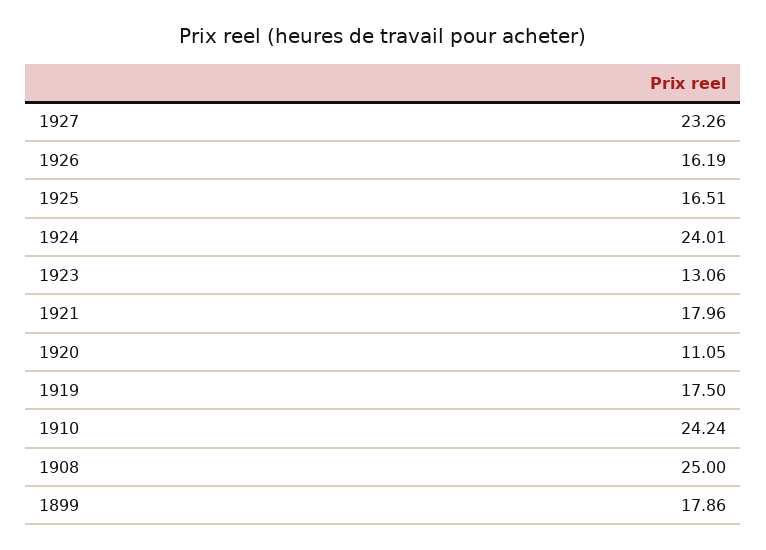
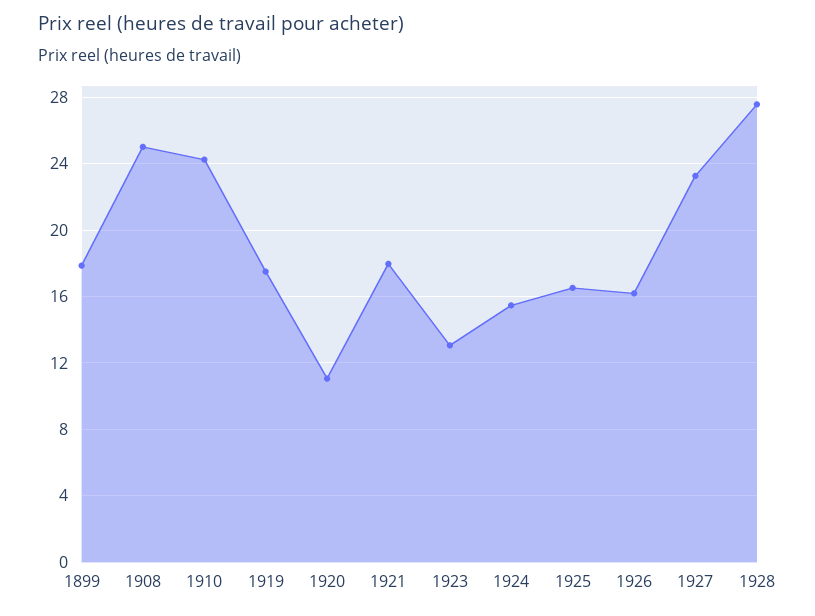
1924: 24.01 -> 15.5
1928: none -> 27.5

